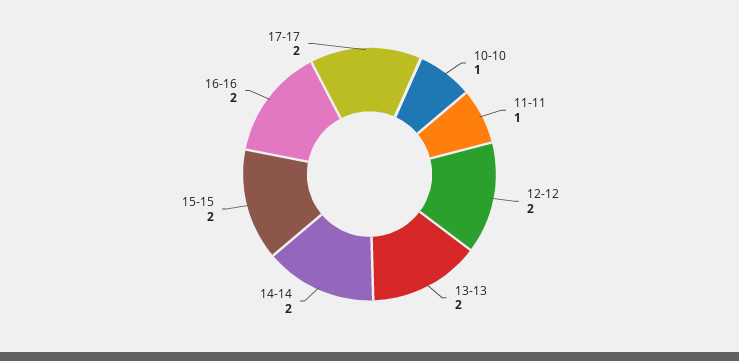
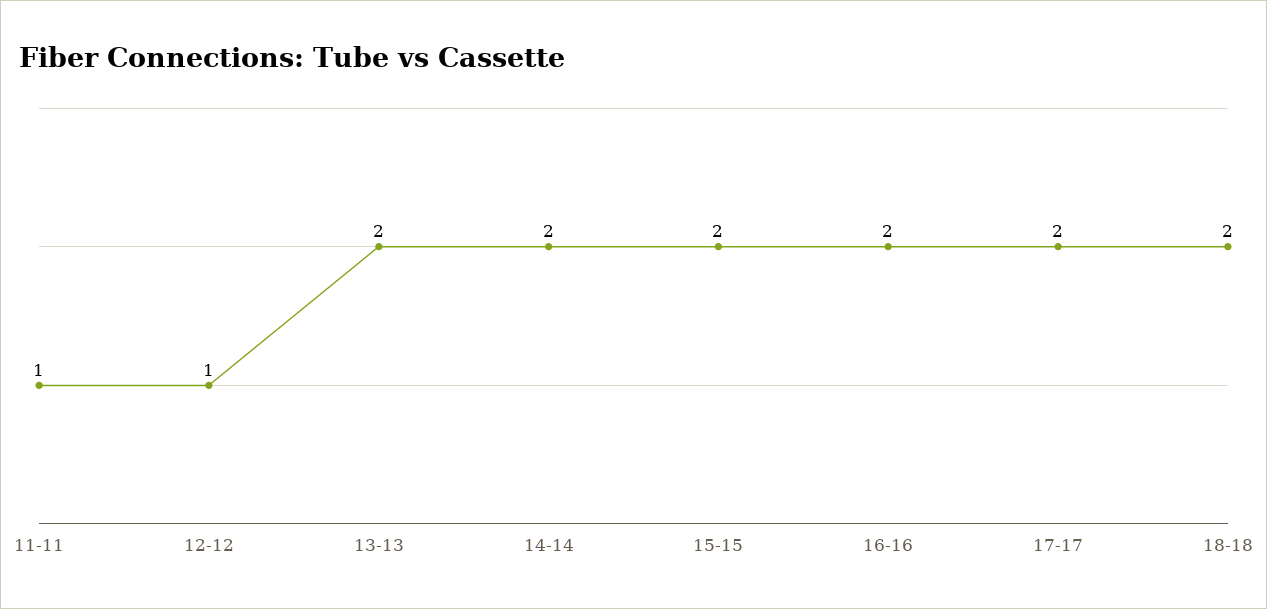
10-10: 1 -> none
12-12: 2 -> 1
18-18: none -> 2

